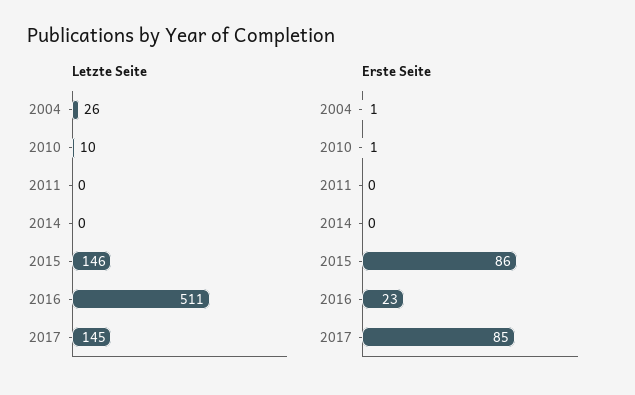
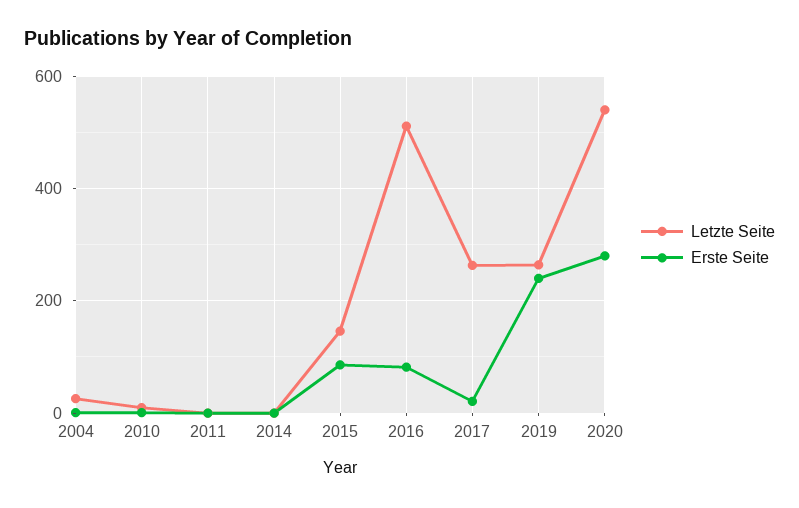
Letzte Seite, 2017: 145 -> 260
Erste Seite, 2016: 23 -> 80
Erste Seite, 2017: 85 -> 20
Letzte Seite, 2019: none -> 260
Erste Seite, 2019: none -> 240
Letzte Seite, 2020: none -> 540
Erste Seite, 2020: none -> 280

